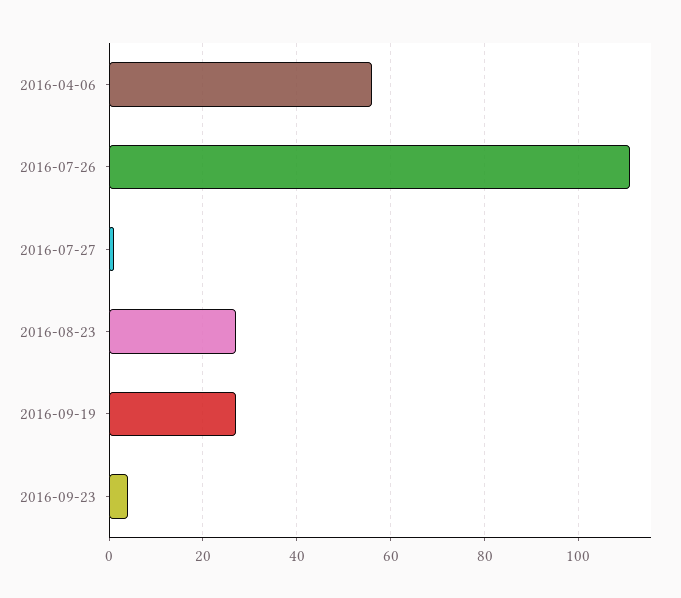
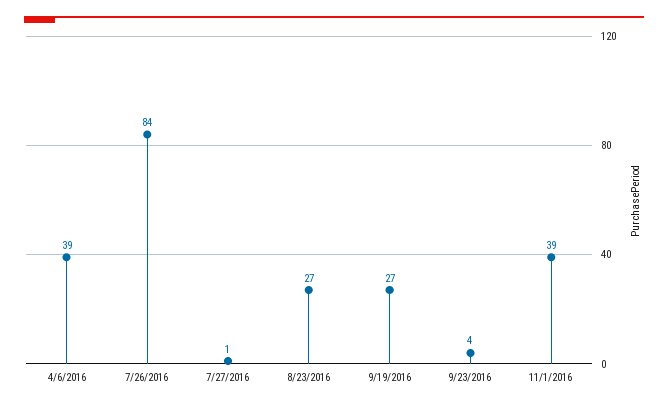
2016-04-06: 55 -> 39
2016-07-26: 110 -> 84
11/1/2016: none -> 39

